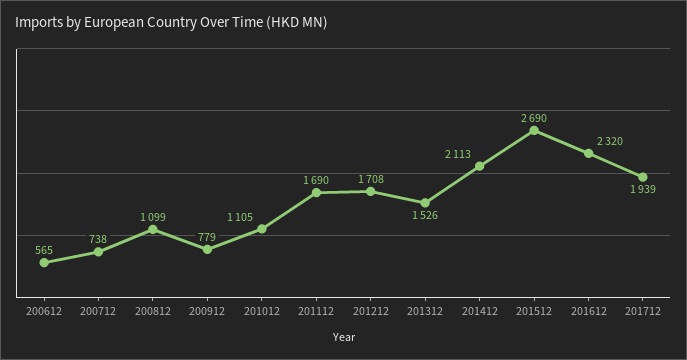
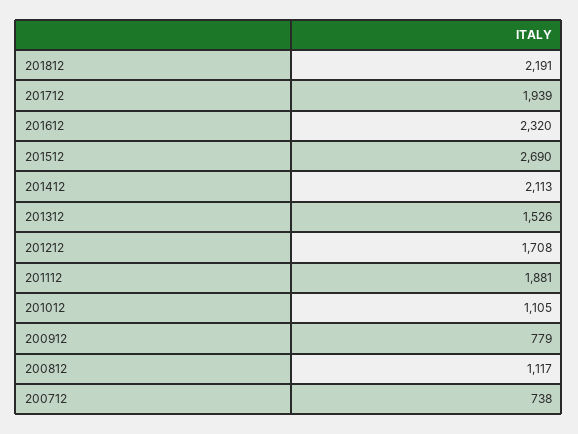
200612: 565 -> none
200812: 1099 -> 1117
201112: 1690 -> 1881
201812: none -> 2191

